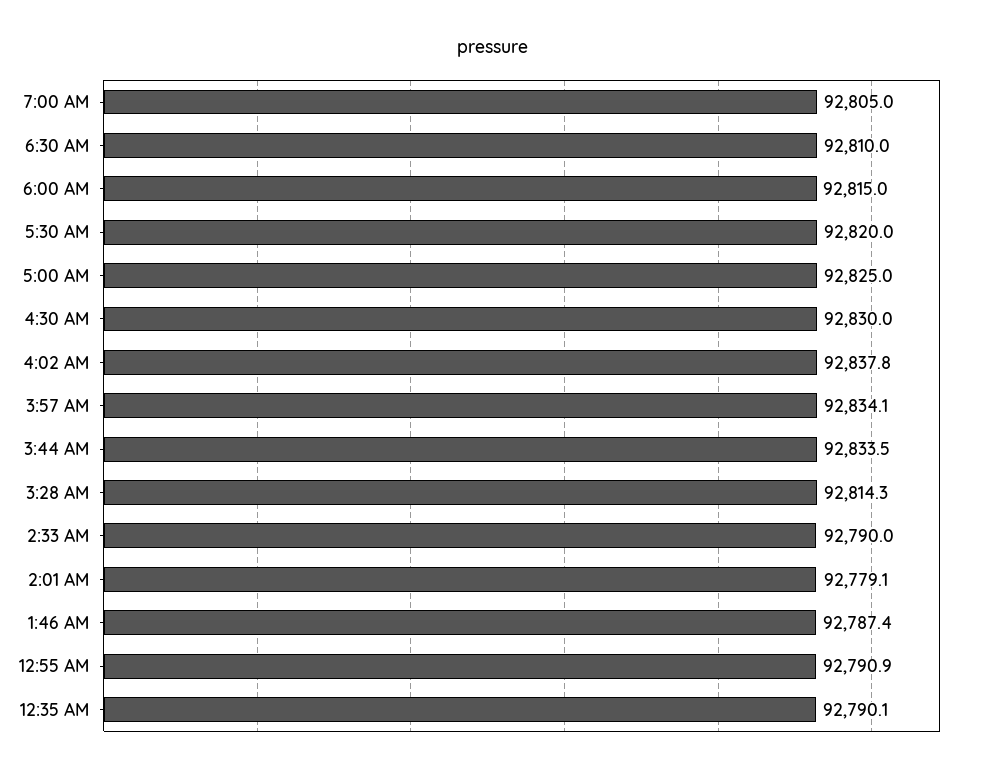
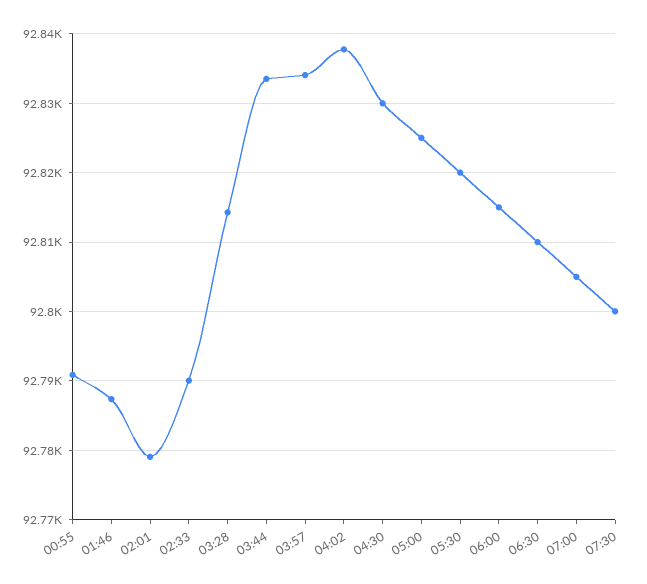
12:35 AM: 92790.1 -> none
07:30: none -> 92800

